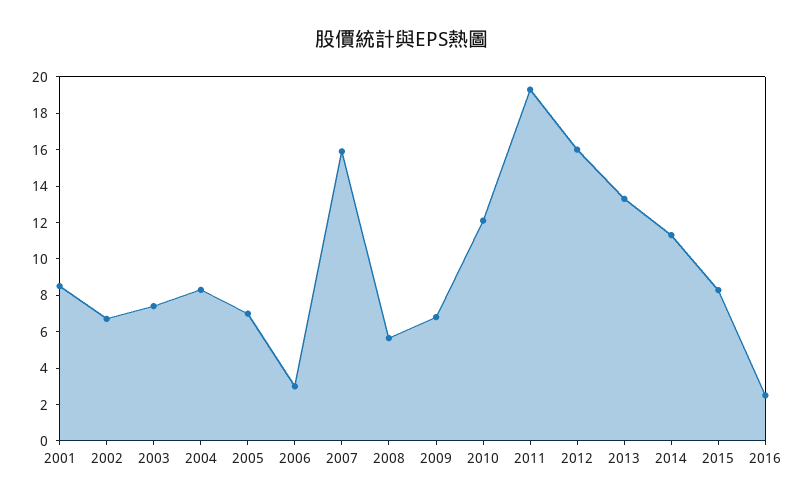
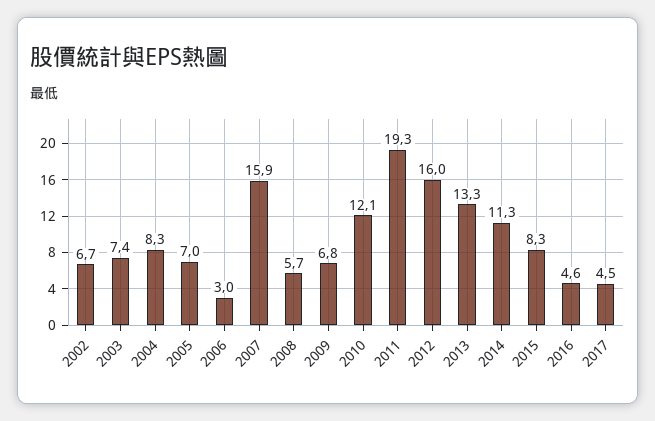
2001: 8.5 -> none
2016: 2.5 -> 4.6
2017: none -> 4.5

